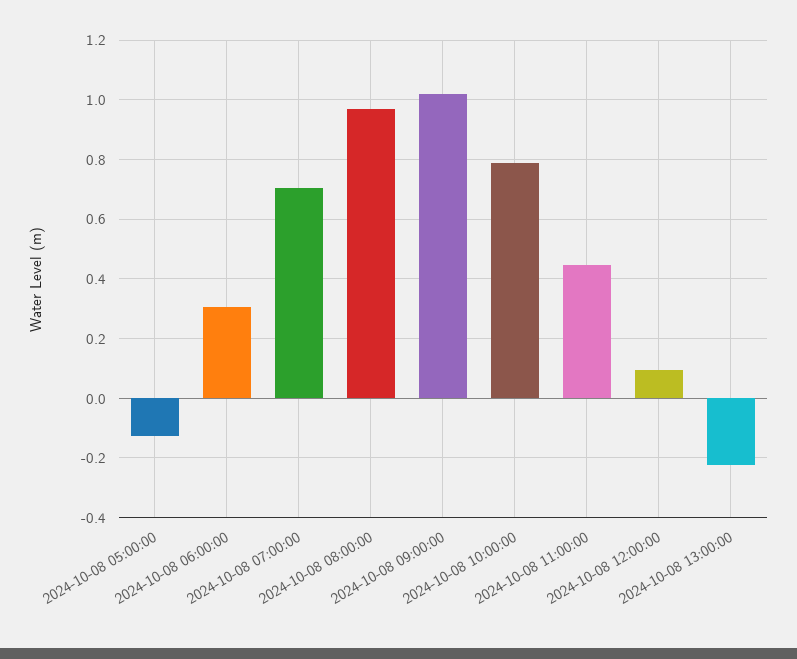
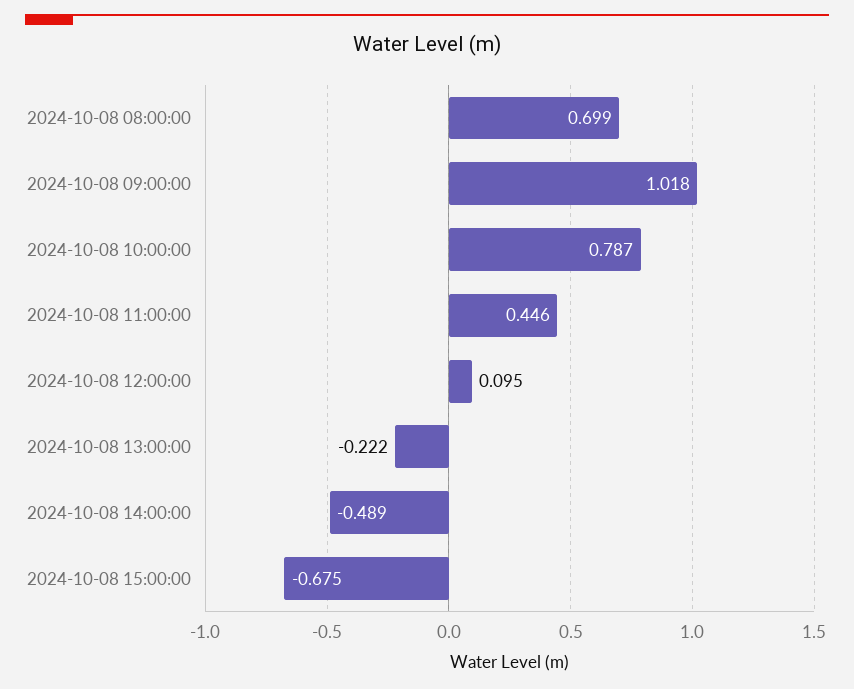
2024-10-08 05:00:00: -0.125 -> none
2024-10-08 06:00:00: 0.3 -> none
2024-10-08 07:00:00: 0.7 -> none
2024-10-08 08:00:00: 0.975 -> 0.699
2024-10-08 14:00:00: none -> -0.489
2024-10-08 15:00:00: none -> -0.675

